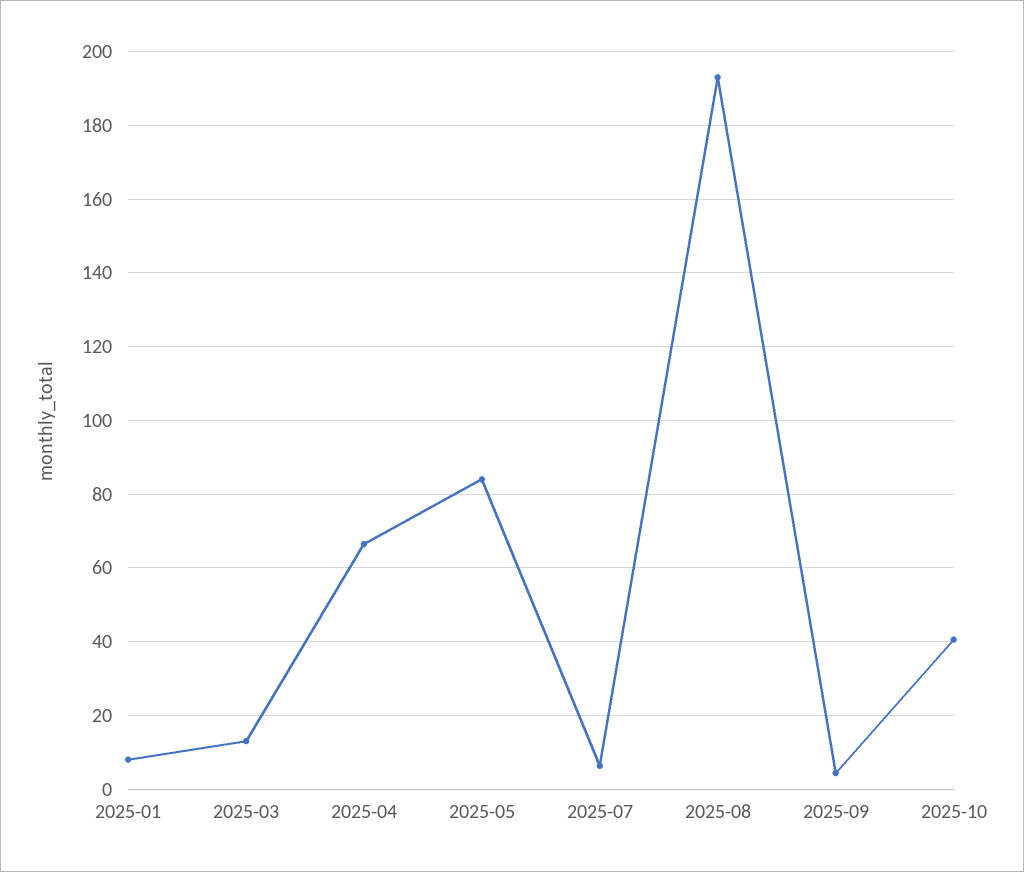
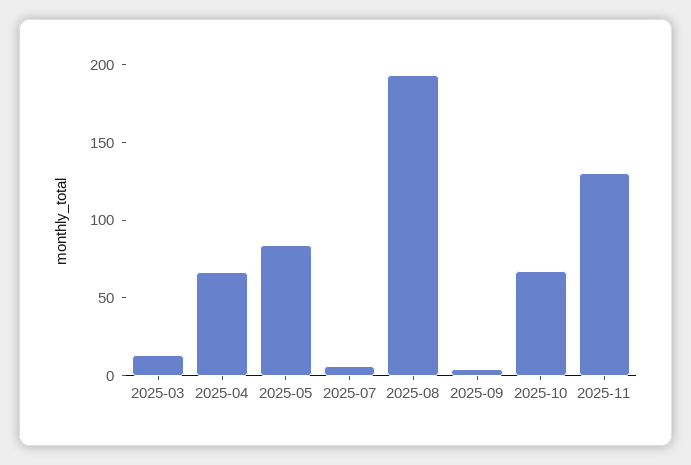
2025-01: 8 -> none
2025-10: 40 -> 70
2025-11: none -> 130

